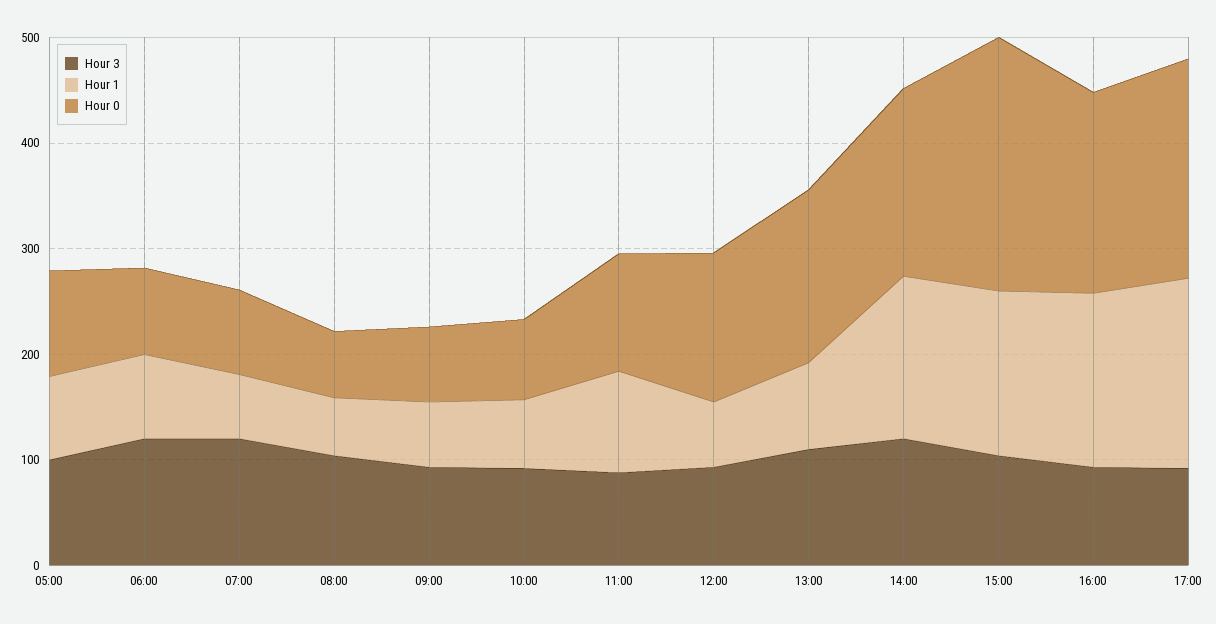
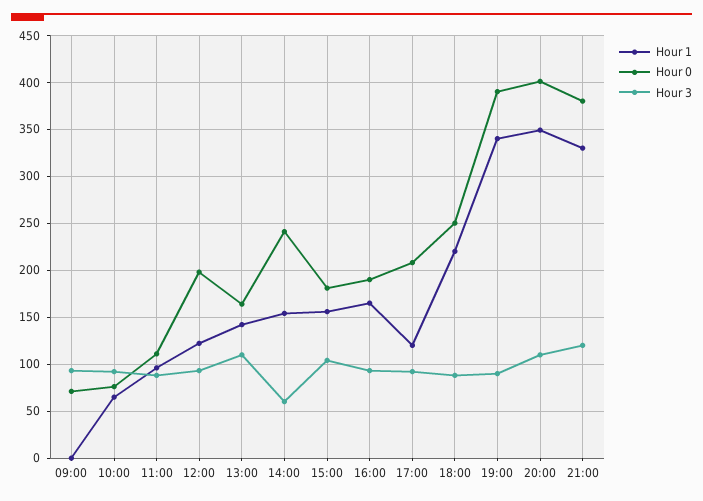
Hour 3, 05:00: 100 -> none
Hour 1, 05:00: 80 -> none
Hour 0, 05:00: 100 -> none
Hour 3, 06:00: 120 -> none
Hour 1, 06:00: 80 -> none
Hour 0, 06:00: 80 -> none
Hour 3, 07:00: 120 -> none
Hour 1, 07:00: 60 -> none
Hour 0, 07:00: 80 -> none
Hour 3, 08:00: 100 -> none
Hour 1, 08:00: 60 -> none
Hour 0, 08:00: 60 -> none
Hour 1, 09:00: 60 -> 0
Hour 1, 12:00: 60 -> 120
Hour 0, 12:00: 140 -> 200
Hour 1, 13:00: 80 -> 140
Hour 3, 14:00: 120 -> 60
Hour 0, 14:00: 180 -> 240
Hour 0, 15:00: 240 -> 180
Hour 1, 17:00: 180 -> 120
Hour 1, 18:00: none -> 220
Hour 0, 18:00: none -> 250
Hour 3, 18:00: none -> 90
Hour 1, 19:00: none -> 340
Hour 0, 19:00: none -> 390
Hour 3, 19:00: none -> 90
Hour 1, 20:00: none -> 350
Hour 0, 20:00: none -> 400
Hour 3, 20:00: none -> 110
Hour 1, 21:00: none -> 330
Hour 0, 21:00: none -> 380
Hour 3, 21:00: none -> 120

